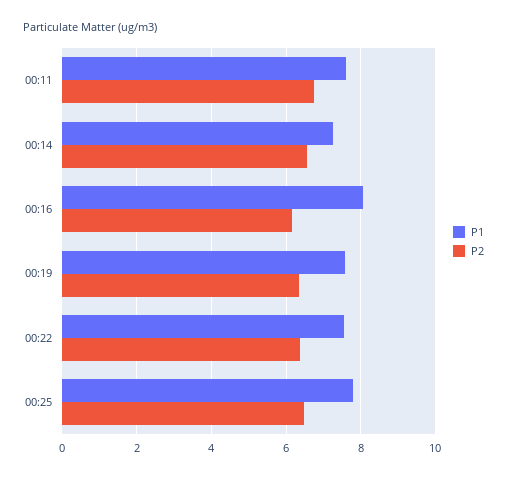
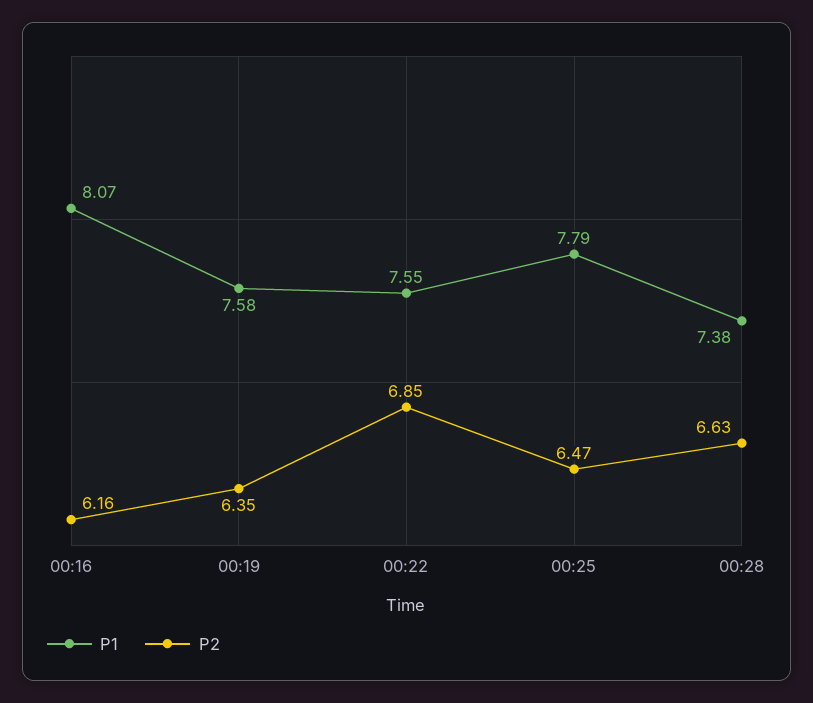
P1, 00:11: 7.6 -> none
P2, 00:11: 6.8 -> none
P1, 00:14: 7.2 -> none
P2, 00:14: 6.6 -> none
P2, 00:22: 6.4 -> 6.85
P1, 00:28: none -> 7.38
P2, 00:28: none -> 6.63

